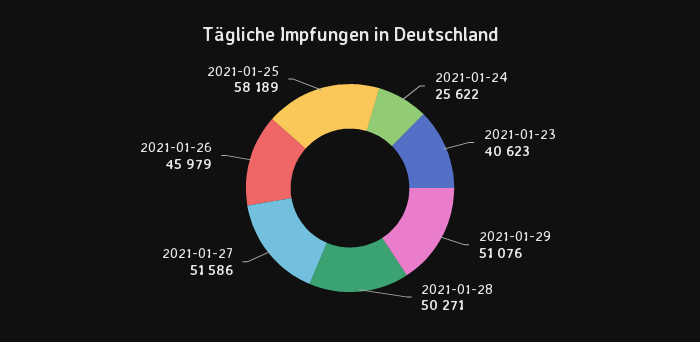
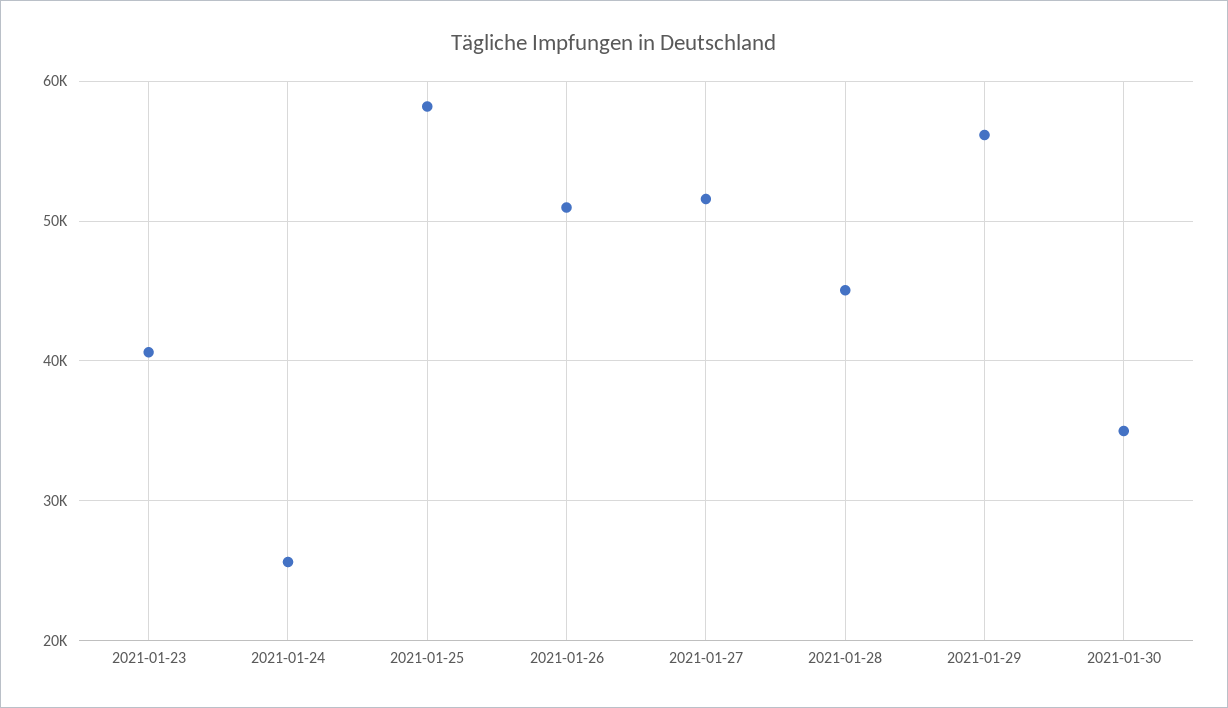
2021-01-29: 51076 -> 56000
2021-01-28: 50271 -> 45000
2021-01-26: 45979 -> 51000
2021-01-30: none -> 35000

